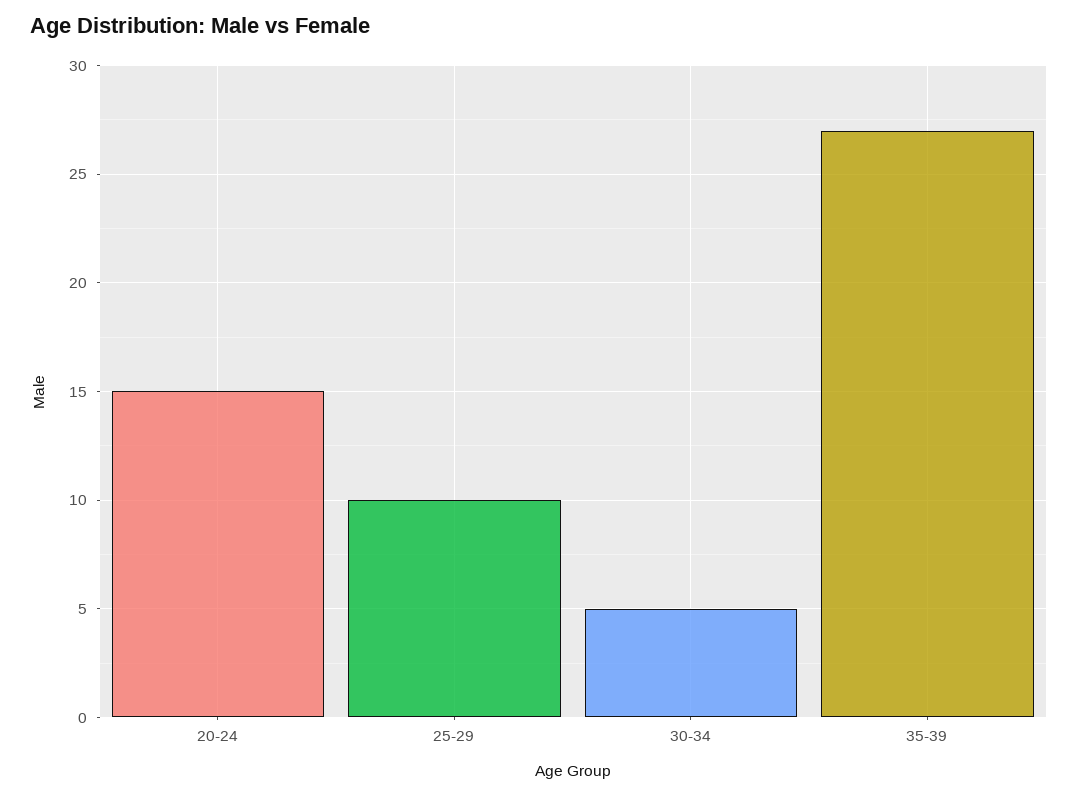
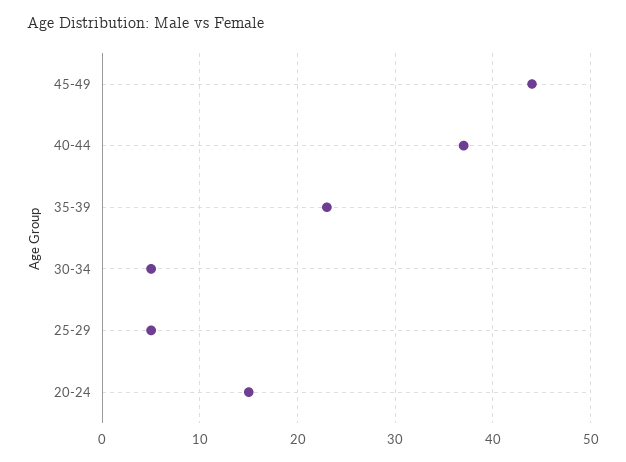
25-29: 10 -> 5
35-39: 27 -> 23
45-49: none -> 44
40-44: none -> 37

